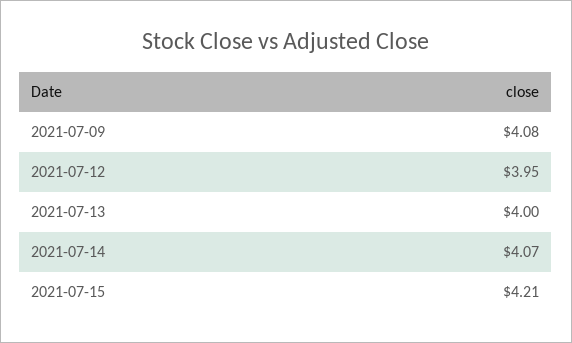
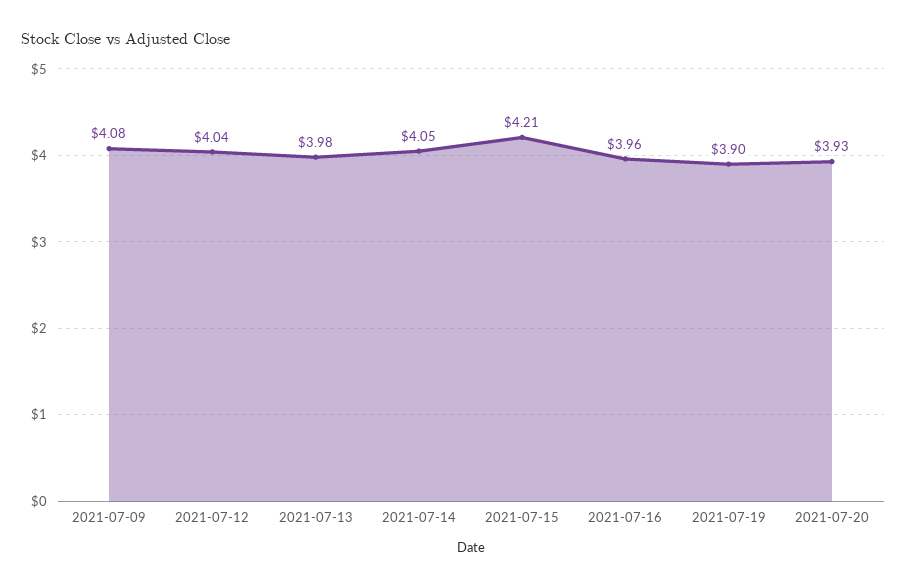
2021-07-12: 3.95 -> 4.04
2021-07-13: 4 -> 3.98
2021-07-14: 4.07 -> 4.05
2021-07-16: none -> 3.96
2021-07-19: none -> 3.9
2021-07-20: none -> 3.93

